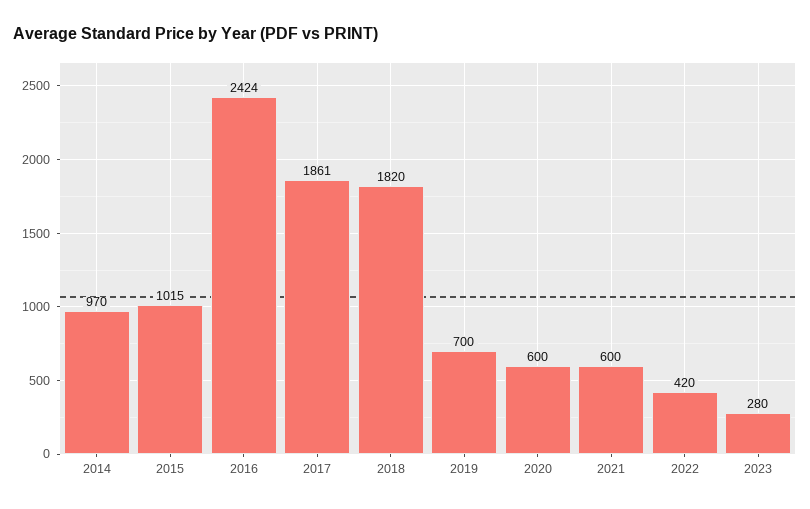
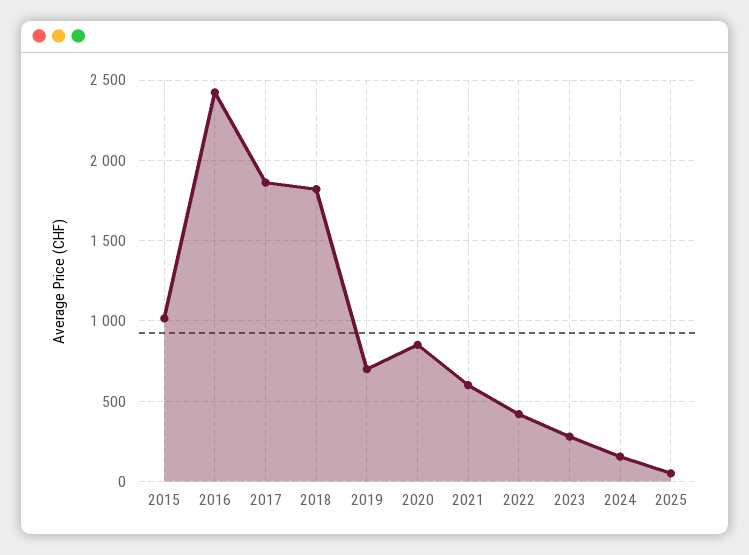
2014: 970 -> none
2020: 600 -> 850
2024: none -> 150
2025: none -> 50

